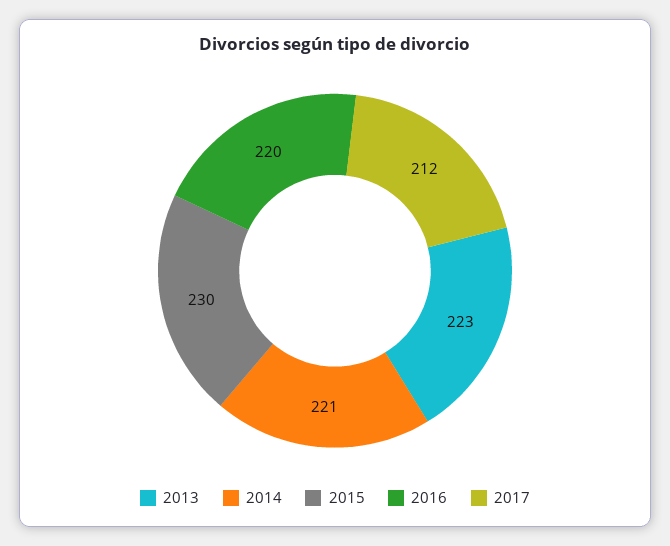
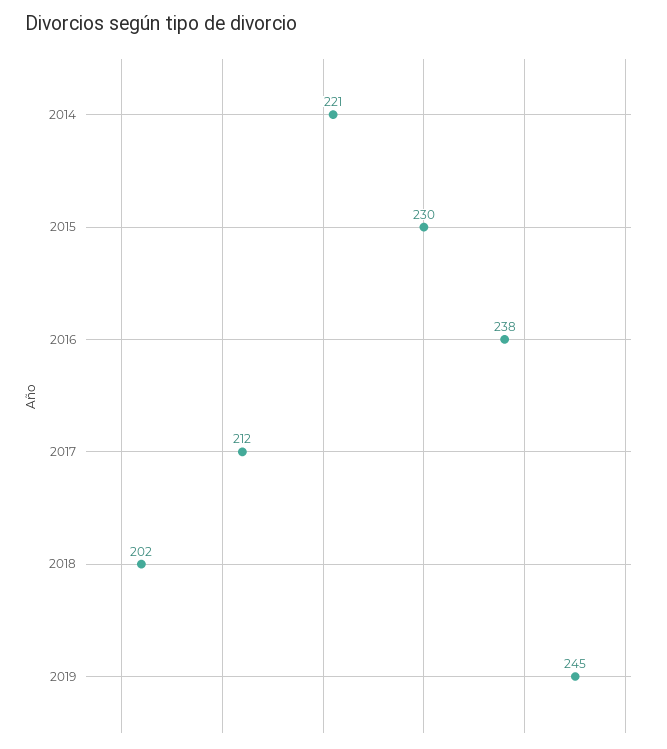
2013: 223 -> none
2016: 220 -> 238
2018: none -> 202
2019: none -> 245

